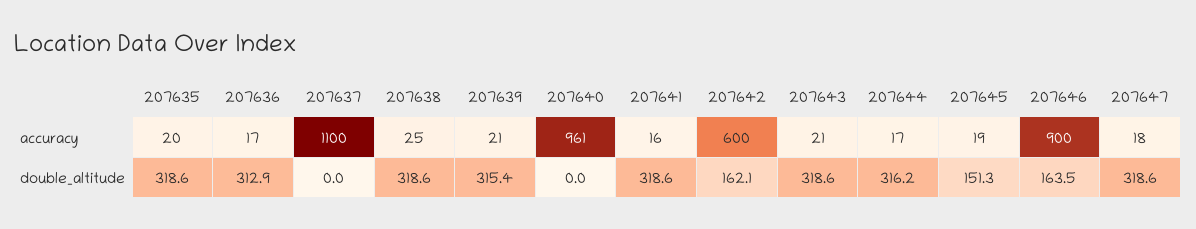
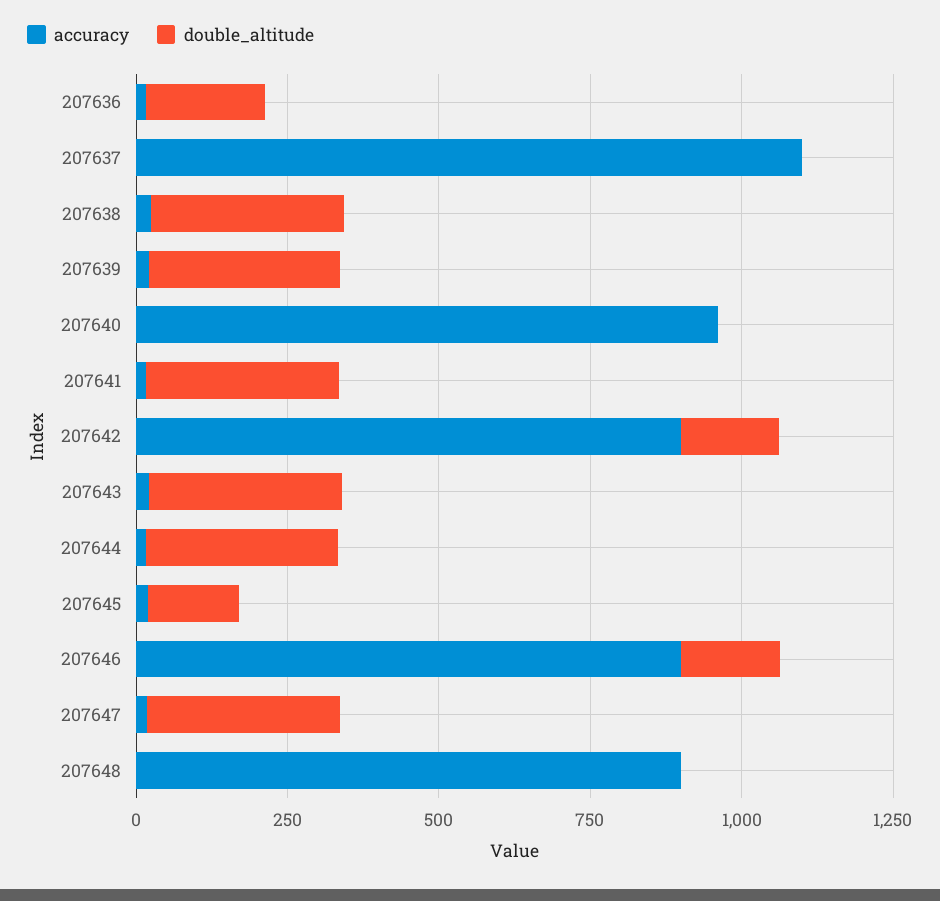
accuracy, 207635: 20 -> none
accuracy, 207642: 600 -> 900
double_altitude, 207635: 318.6 -> none
double_altitude, 207636: 312.9 -> 200
accuracy, 207648: none -> 900
double_altitude, 207648: none -> 0

